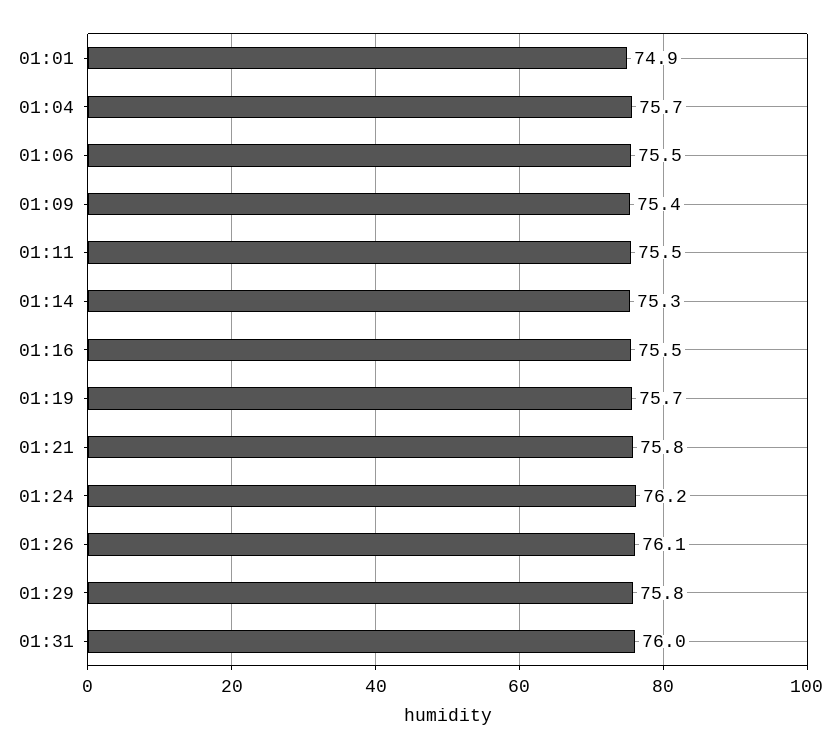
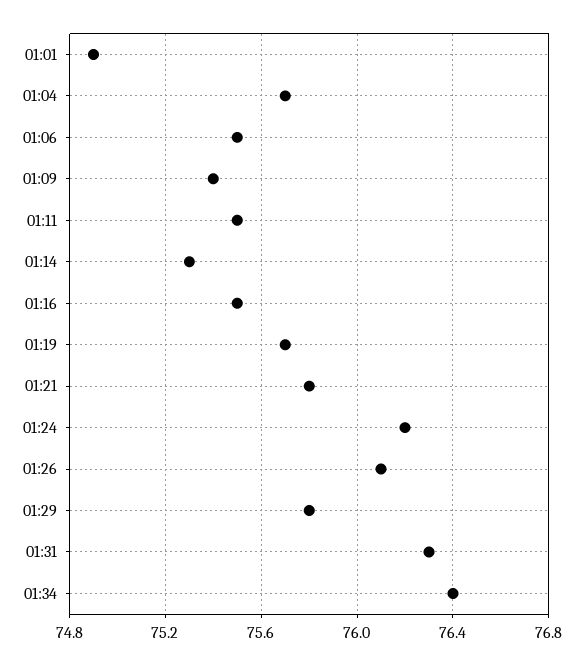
01:31: 76 -> 76.3
01:34: none -> 76.4

